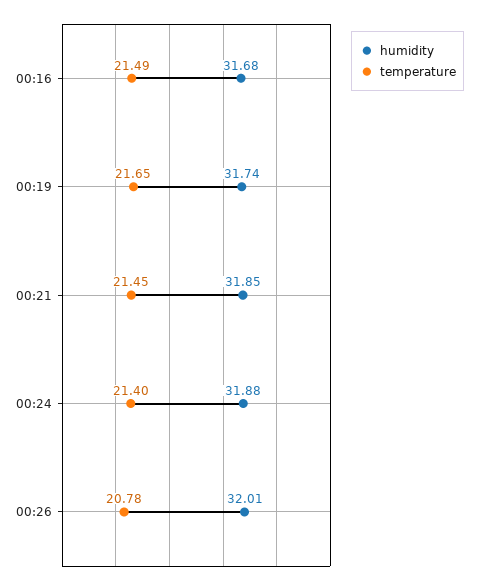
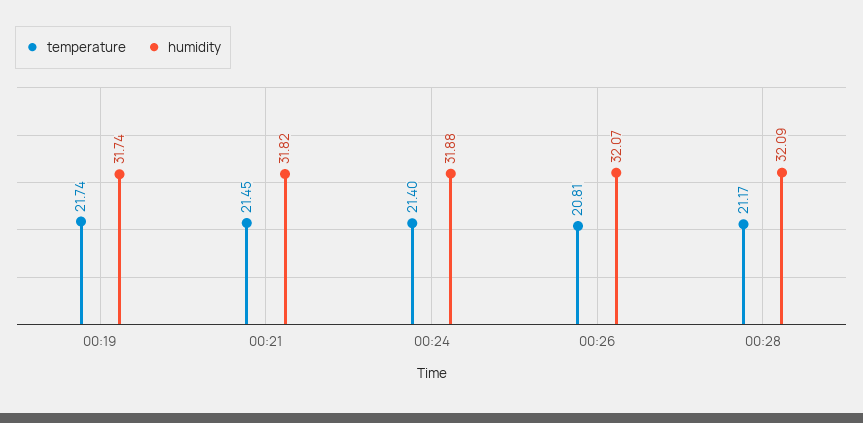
humidity, 00:16: 31.68 -> none
temperature, 00:16: 21.49 -> none
temperature, 00:19: 21.65 -> 21.74
humidity, 00:21: 31.85 -> 31.82
humidity, 00:26: 32.01 -> 32.07
temperature, 00:26: 20.78 -> 20.81
temperature, 00:28: none -> 21.17
humidity, 00:28: none -> 32.09

